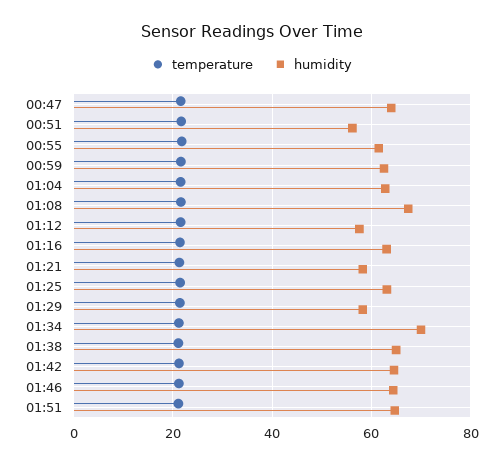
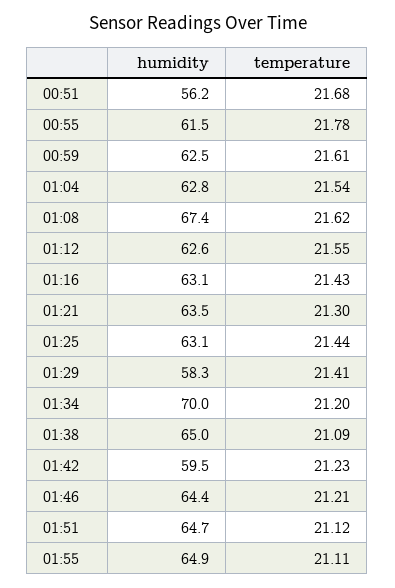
temperature, 00:47: 22 -> none
humidity, 00:47: 64 -> none
humidity, 01:12: 58 -> 62.6
humidity, 01:21: 58 -> 63.5
humidity, 01:42: 64 -> 59.5
humidity, 01:55: none -> 64.9
temperature, 01:55: none -> 21.11

